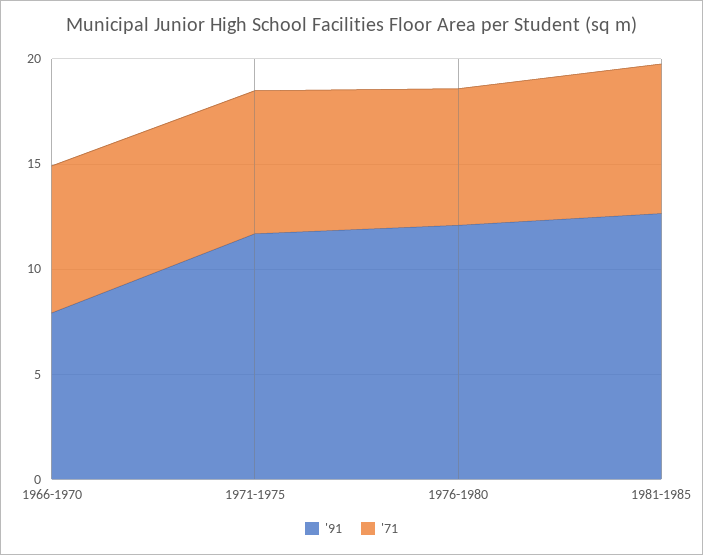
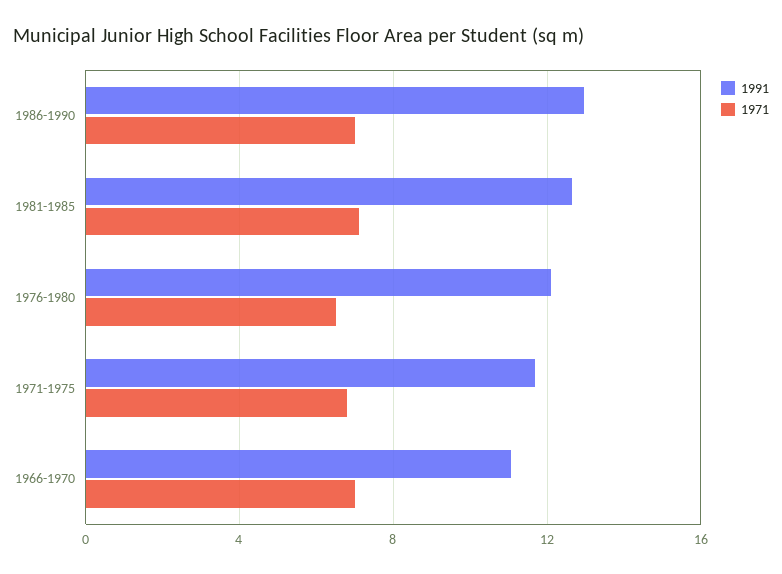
'91, 1966-1970: 8 -> 11
'91, 1986-1990: none -> 13
'71, 1986-1990: none -> 7

